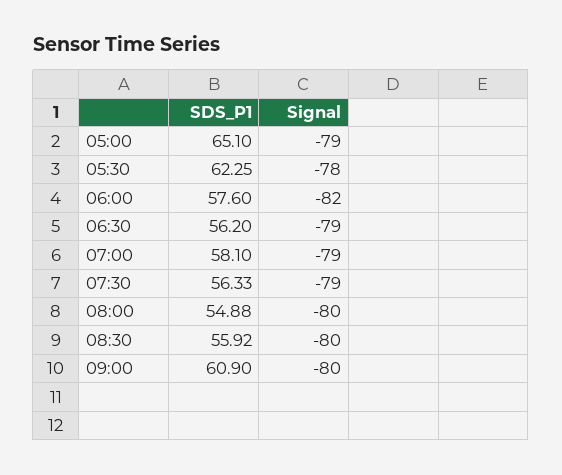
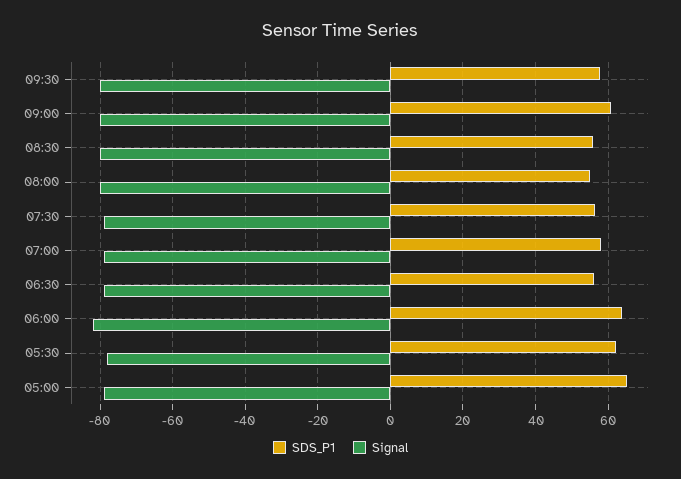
SDS_P1, 06:00: 57.6 -> 64
SDS_P1, 09:30: none -> 58
Signal, 09:30: none -> -80

